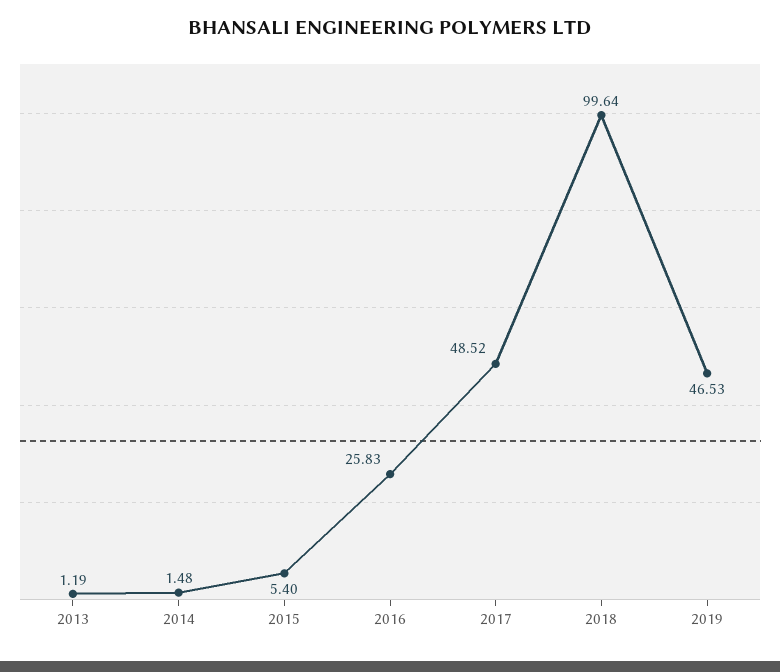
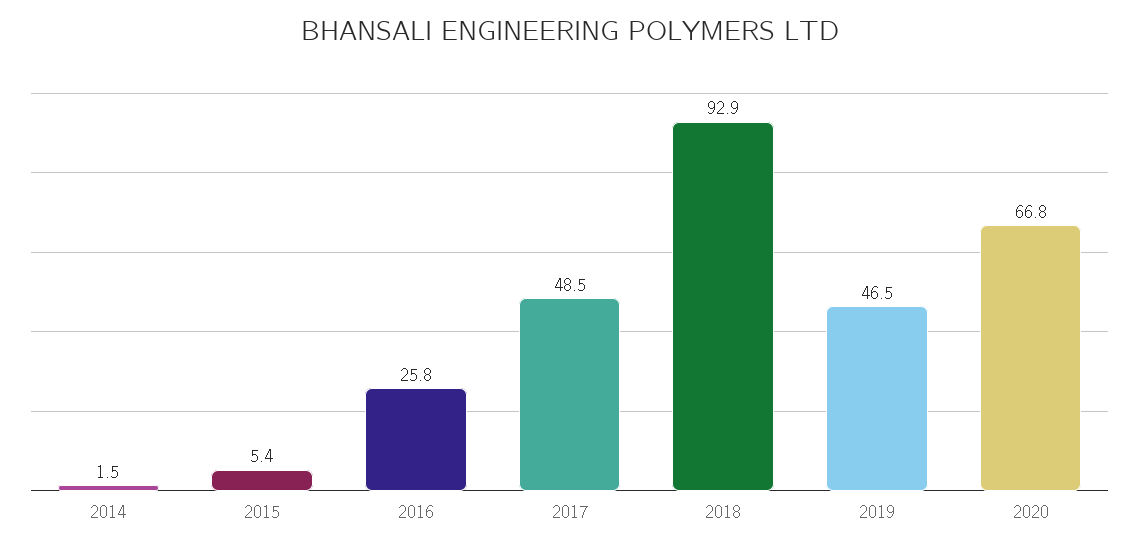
2013: 1.19 -> none
2018: 99.64 -> 92.9
2020: none -> 66.8

